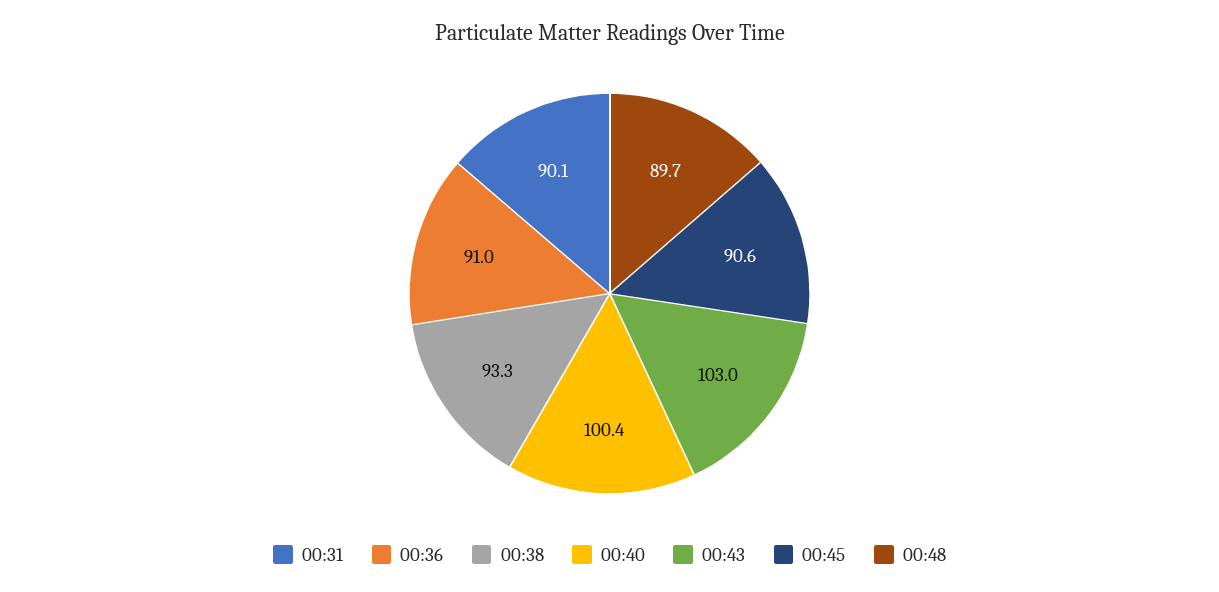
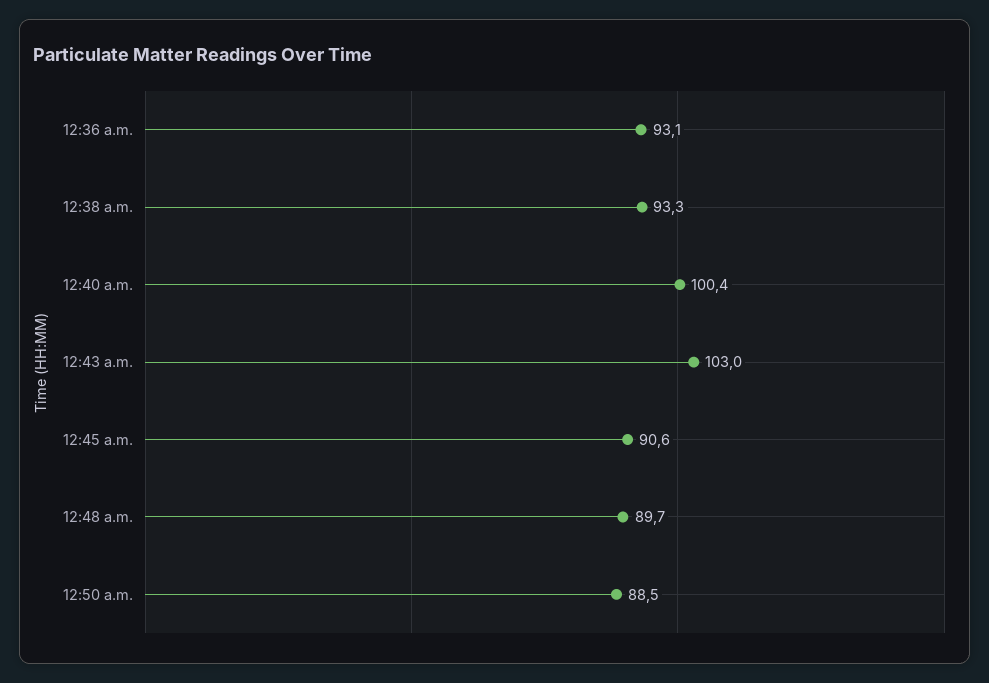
00:31: 90.1 -> none
00:36: 91 -> 93.1
12:50 a.m.: none -> 88.5

